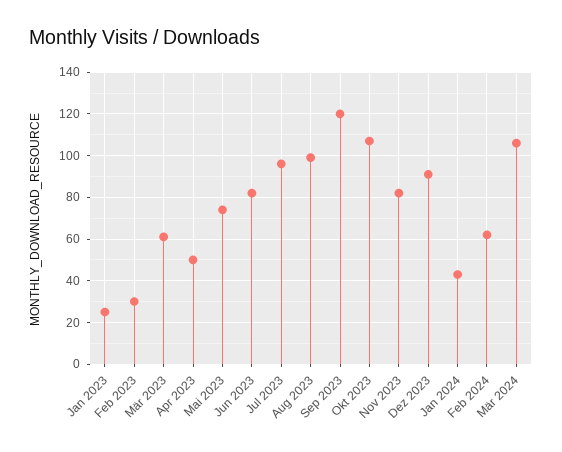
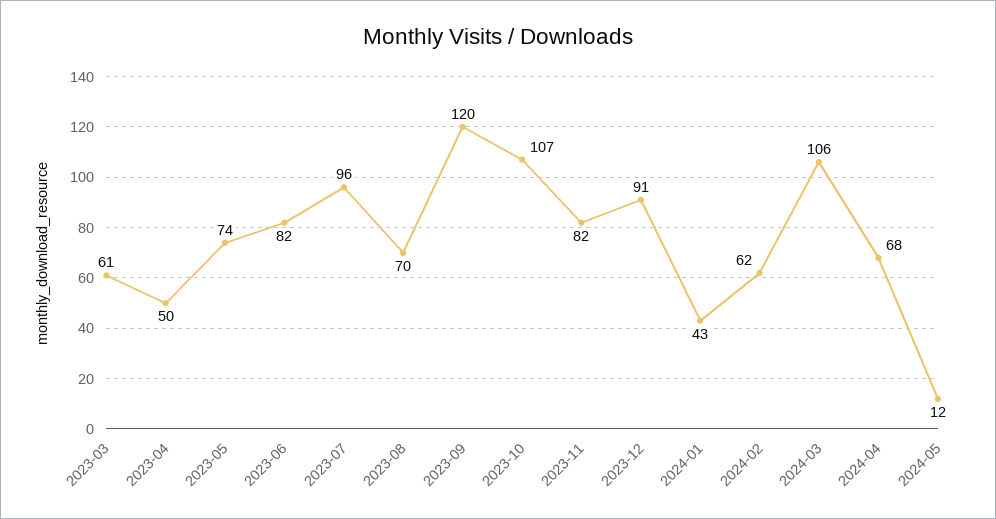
Jan 2023: 25 -> none
Feb 2023: 30 -> none
Aug 2023: 100 -> 70
2024-04: none -> 68
2024-05: none -> 12

